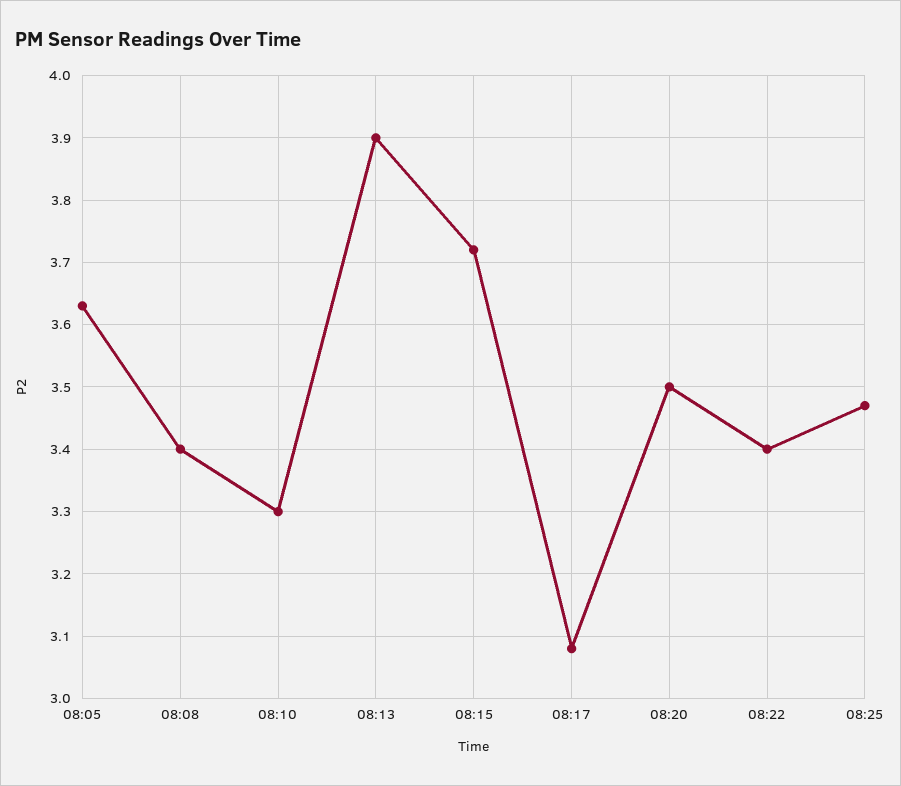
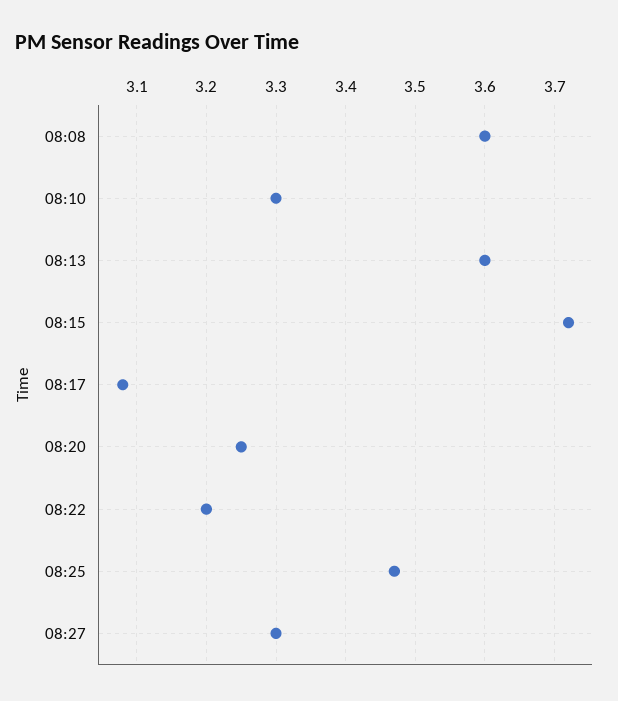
08:05: 3.63 -> none
08:08: 3.4 -> 3.6
08:13: 3.9 -> 3.6
08:20: 3.5 -> 3.25
08:22: 3.4 -> 3.2
08:27: none -> 3.3

